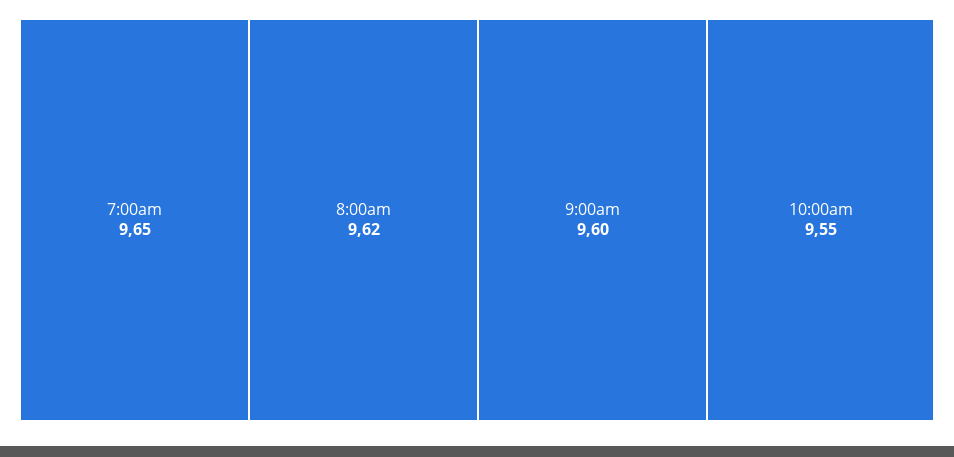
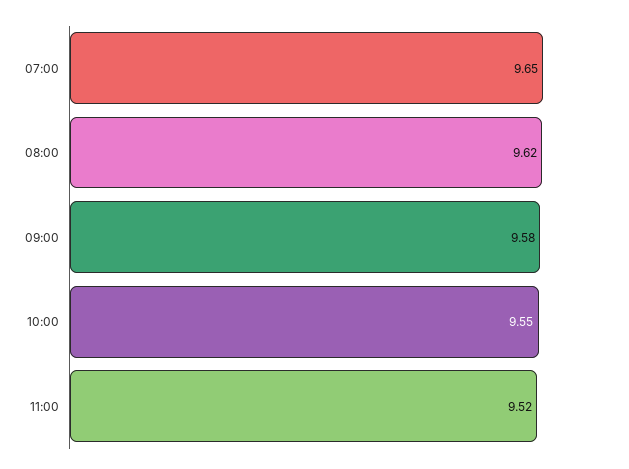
9:00am: 9.6 -> 9.58
11:00: none -> 9.52

